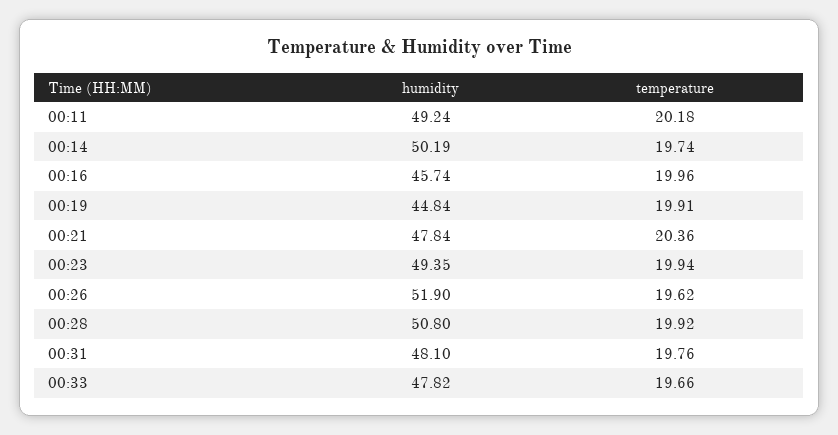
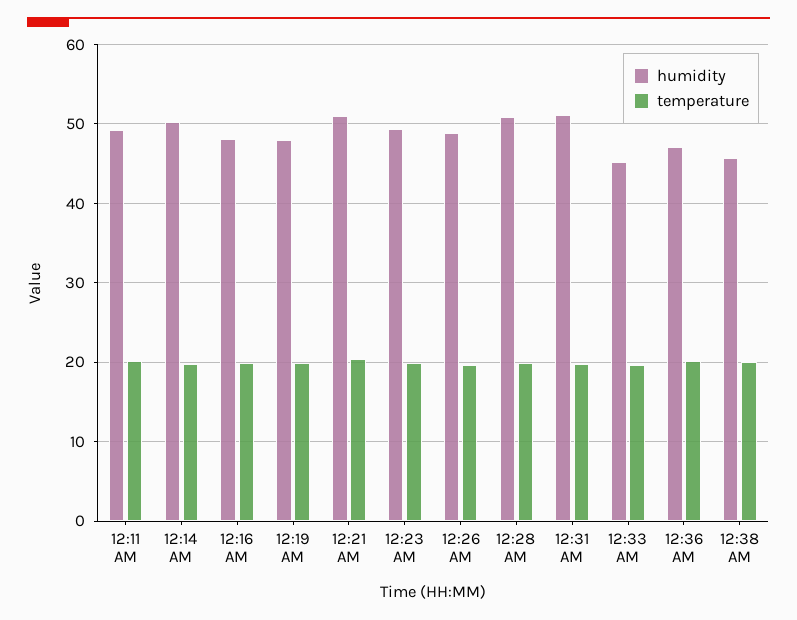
humidity, 00:16: 45.74 -> 48
humidity, 00:19: 44.84 -> 48
humidity, 00:21: 47.84 -> 51
humidity, 00:26: 51.9 -> 49
humidity, 00:31: 48.1 -> 51
humidity, 00:33: 47.82 -> 45
humidity, 12:36 AM: none -> 47
temperature, 12:36 AM: none -> 20
humidity, 12:38 AM: none -> 46
temperature, 12:38 AM: none -> 20

